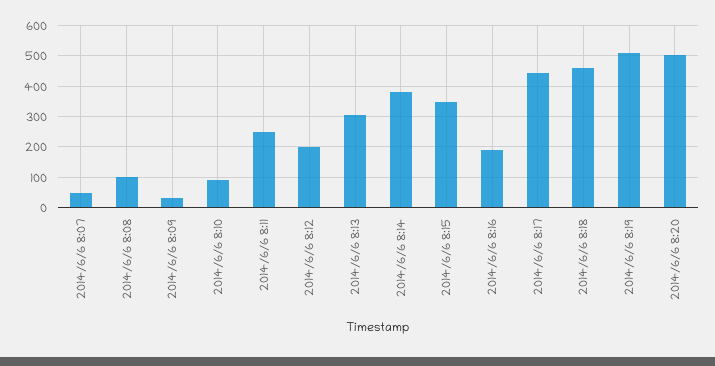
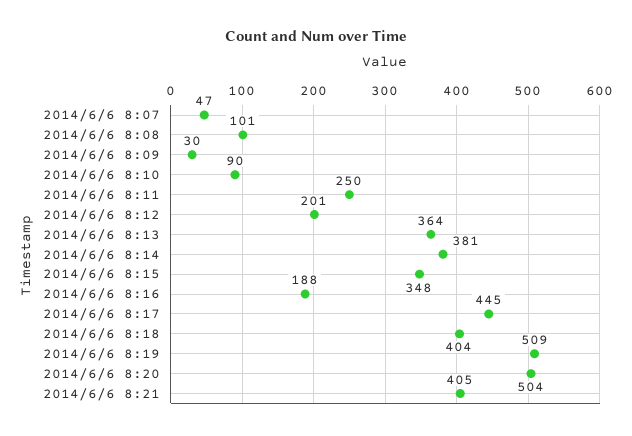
2014/6/6 8:13: 300 -> 364
2014/6/6 8:18: 460 -> 404
2014/6/6 8:21: none -> 405

